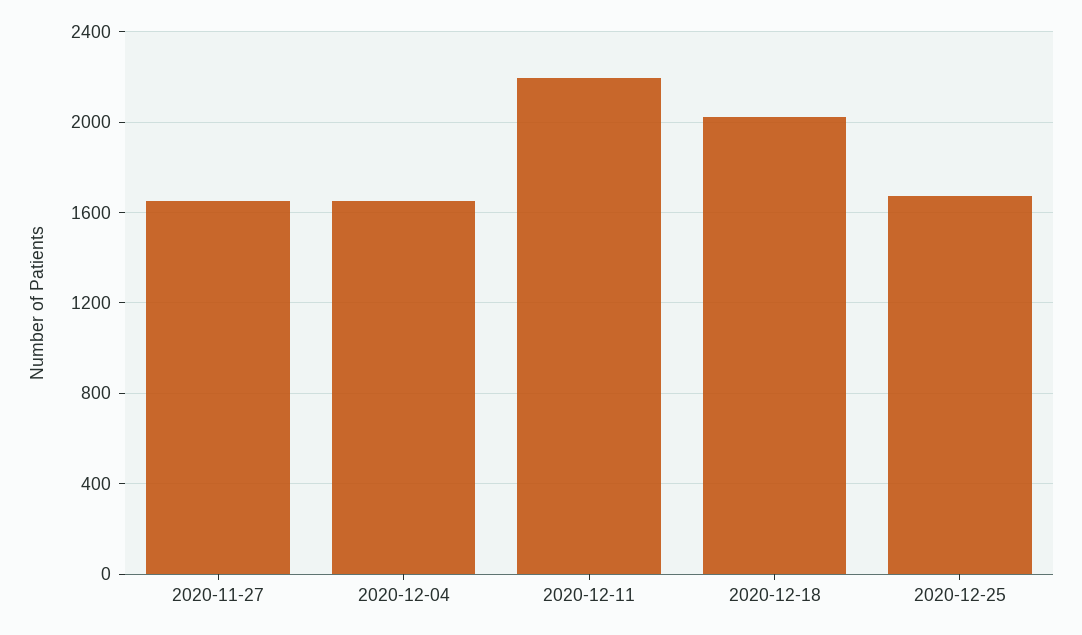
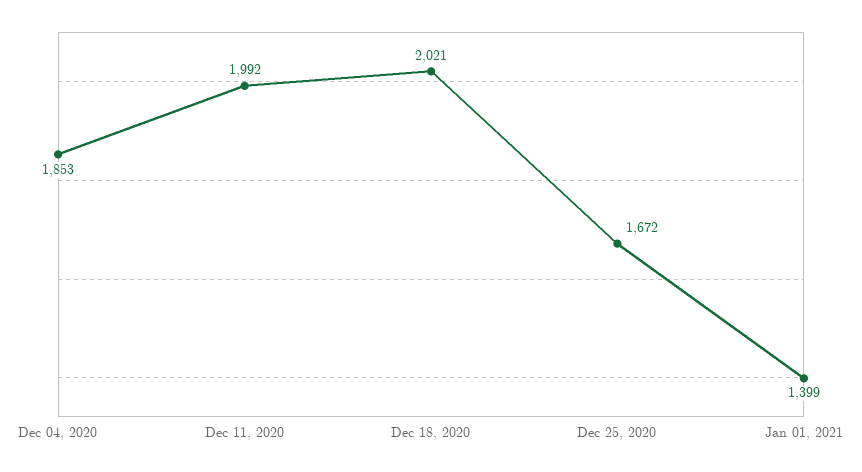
2020-11-27: 1650 -> none
2020-12-04: 1650 -> 1853
2020-12-11: 2200 -> 1992
Jan 01, 2021: none -> 1399

